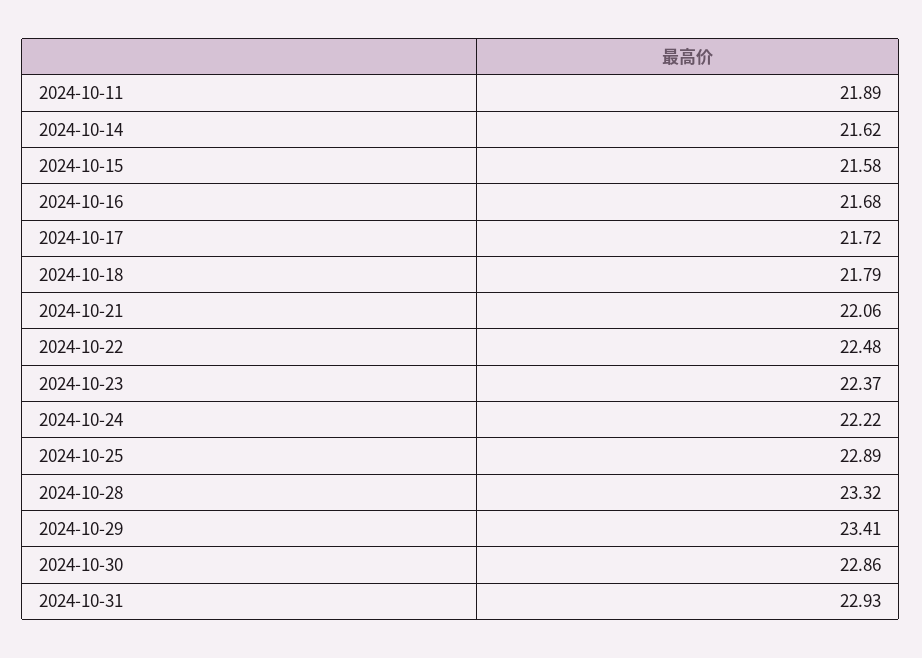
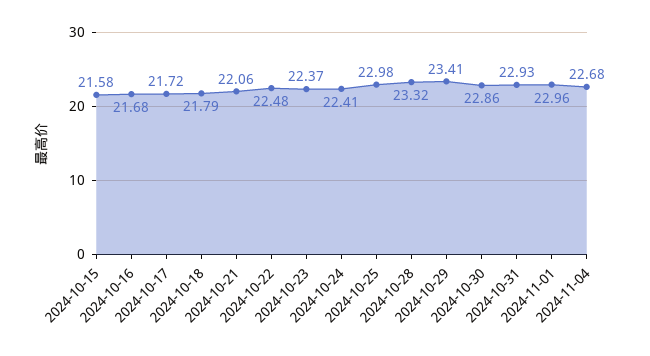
2024-10-11: 21.89 -> none
2024-10-14: 21.62 -> none
2024-10-24: 22.22 -> 22.41
2024-10-25: 22.89 -> 22.98
2024-11-01: none -> 22.96
2024-11-04: none -> 22.68

